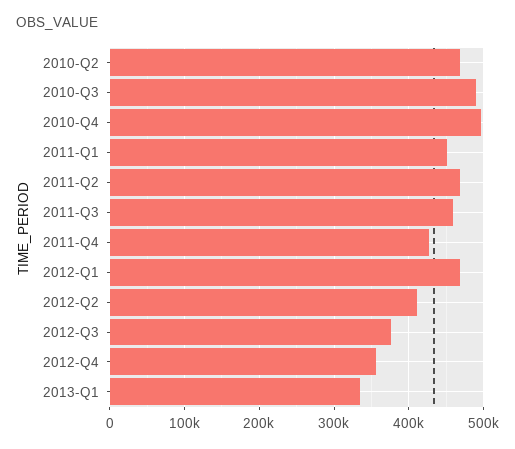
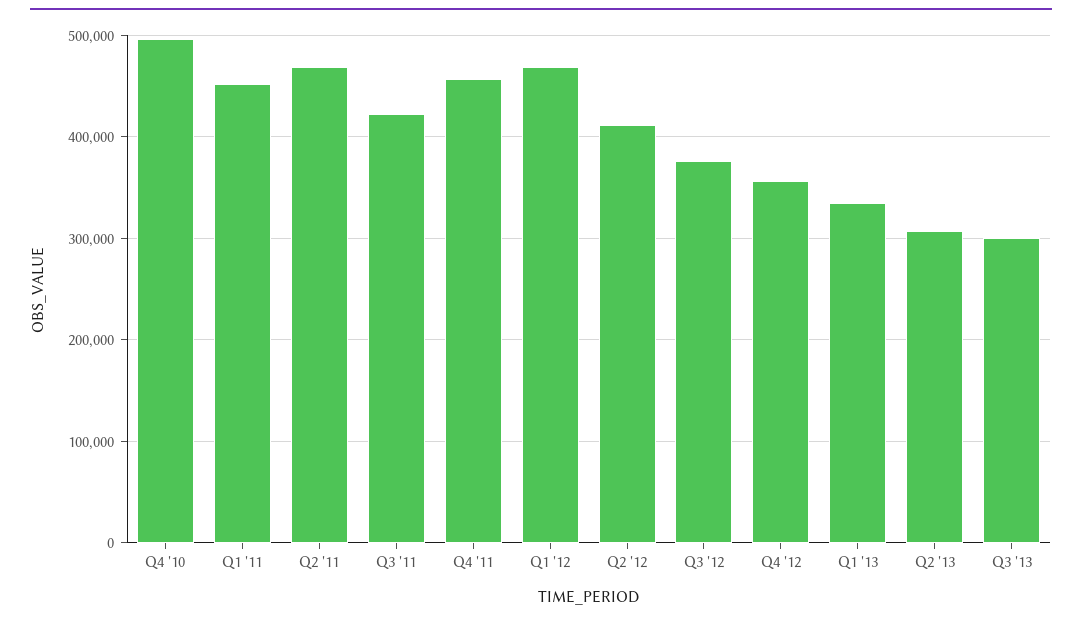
2010-Q2: 470000 -> none
2010-Q3: 490000 -> none
2011-Q3: 460000 -> 420000
2011-Q4: 430000 -> 460000
Q2 '13: none -> 310000
Q3 '13: none -> 300000

